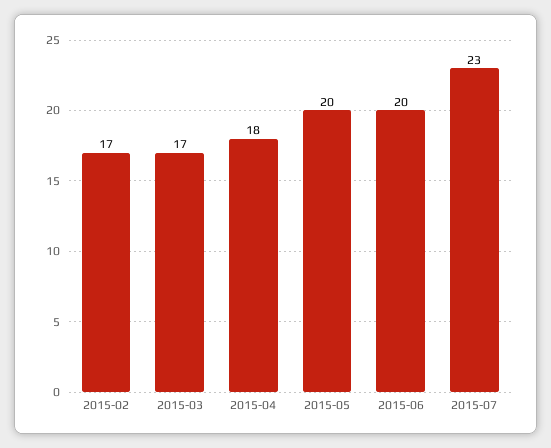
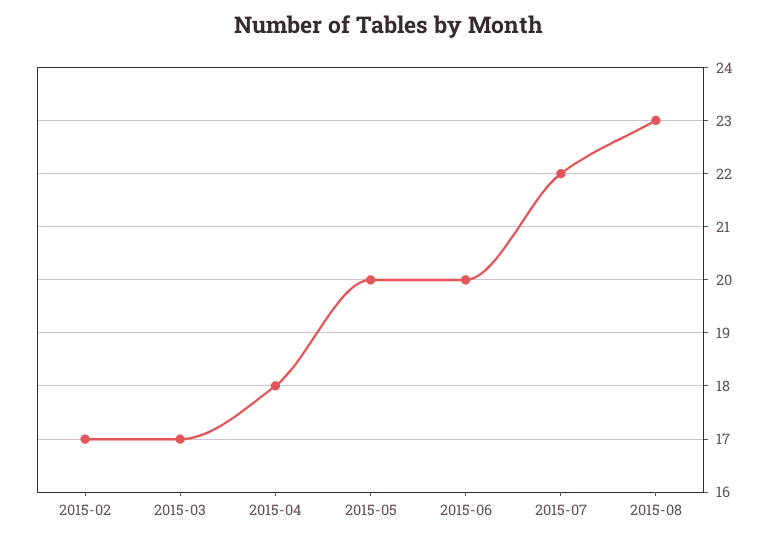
2015-07: 23 -> 22
2015-08: none -> 23

